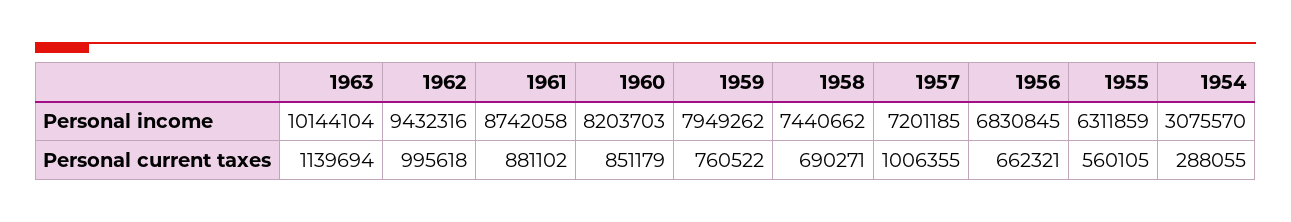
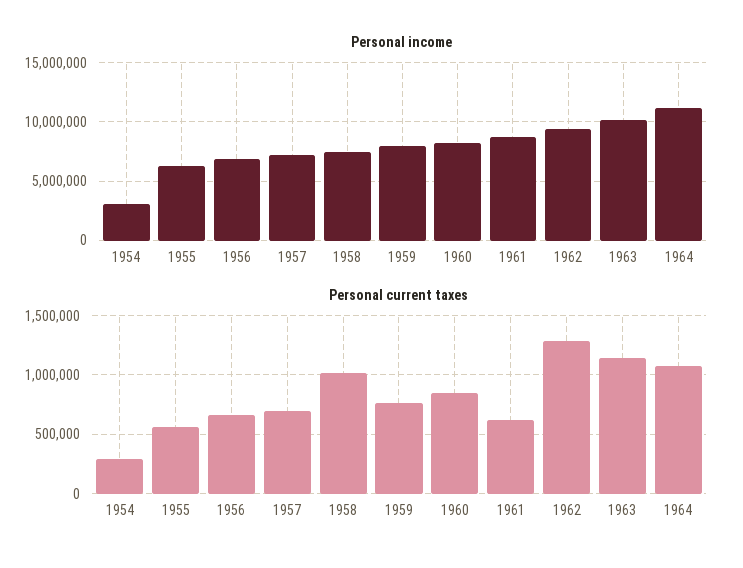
Personal current taxes, 1962: 995618 -> 1300000
Personal current taxes, 1961: 881102 -> 600000
Personal current taxes, 1958: 690271 -> 1000000
Personal current taxes, 1957: 1006355 -> 700000
Personal income, 1964: none -> 11000000
Personal current taxes, 1964: none -> 1100000

